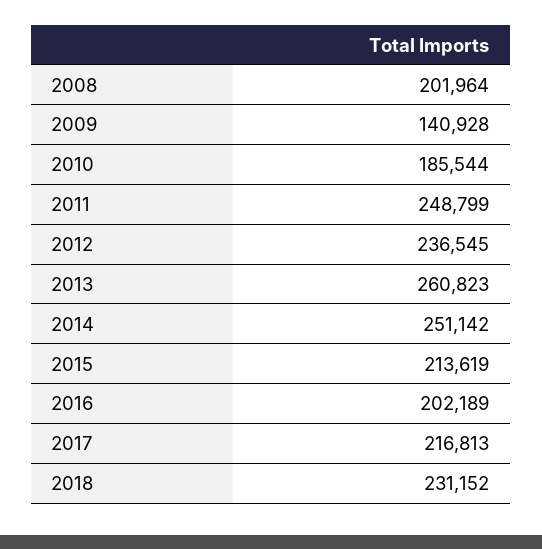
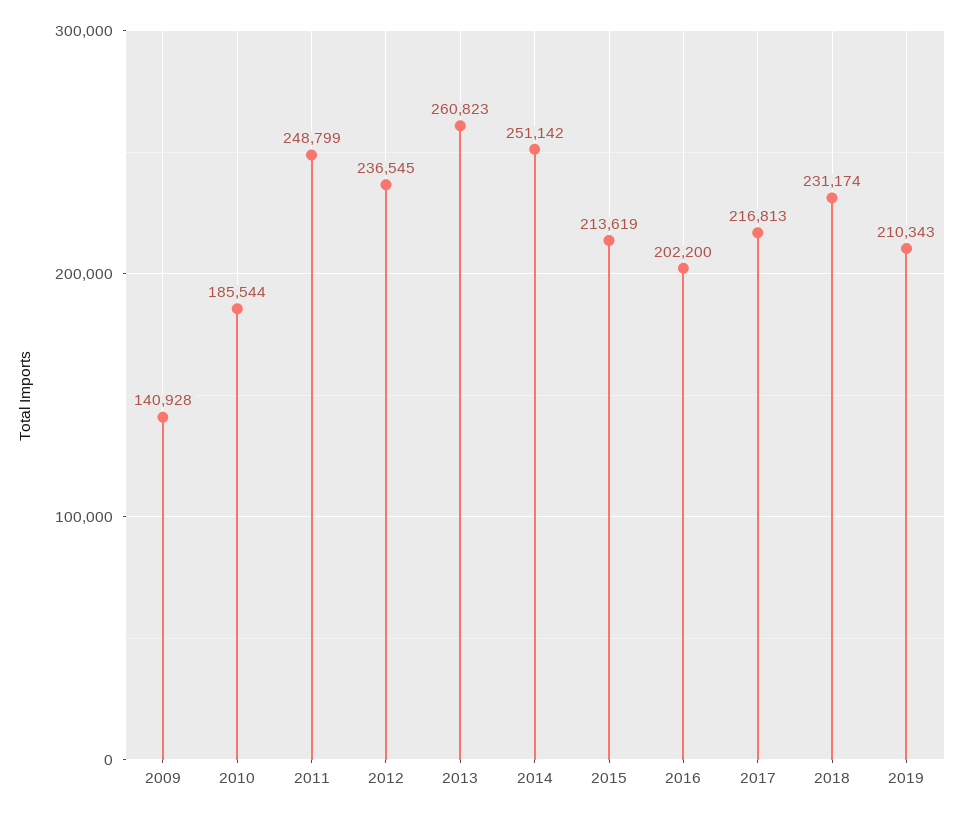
2008: 201964 -> none
2016: 202189 -> 202200
2018: 231152 -> 231174
2019: none -> 210343

